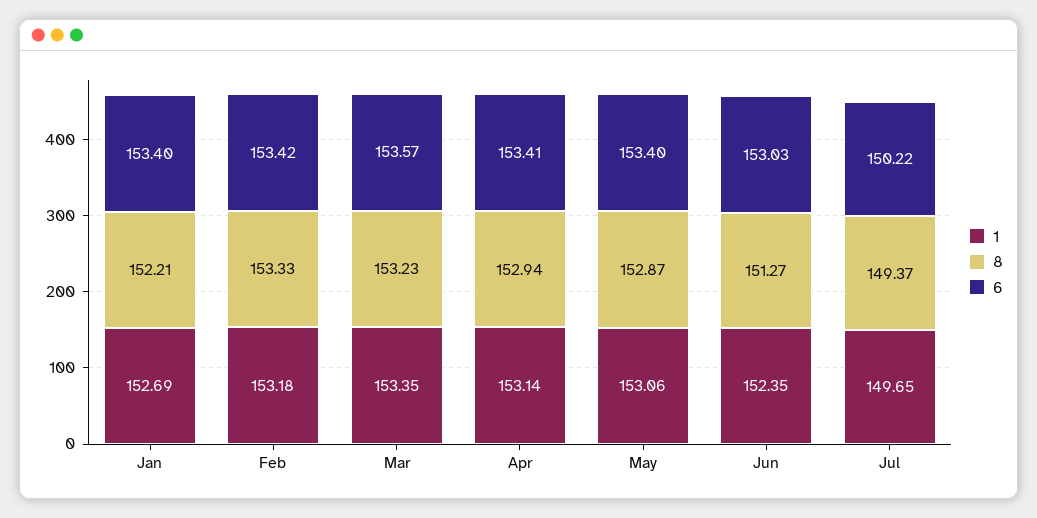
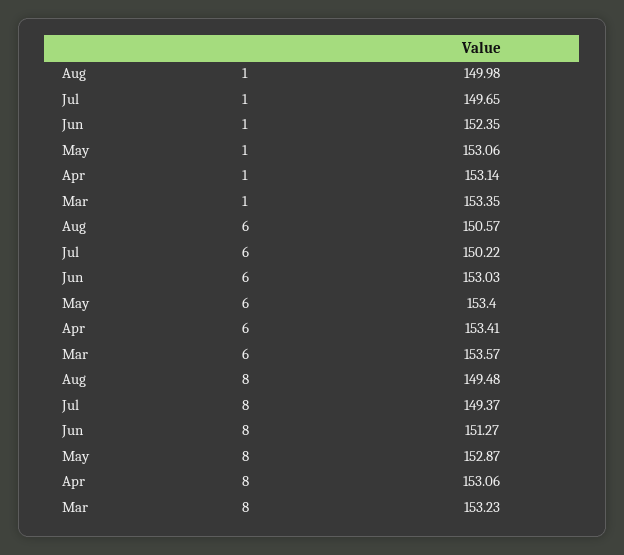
1, Jan: 152.69 -> none
8, Jan: 152.21 -> none
6, Jan: 153.4 -> none
1, Feb: 153.18 -> none
8, Feb: 153.33 -> none
6, Feb: 153.42 -> none
8, Apr: 152.94 -> 153.06
1, Aug: none -> 149.98
6, Aug: none -> 150.57
8, Aug: none -> 149.48

